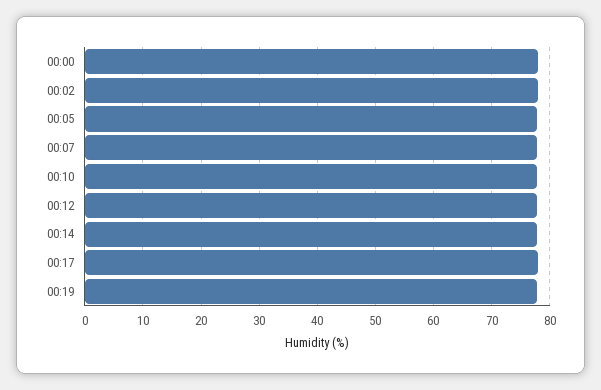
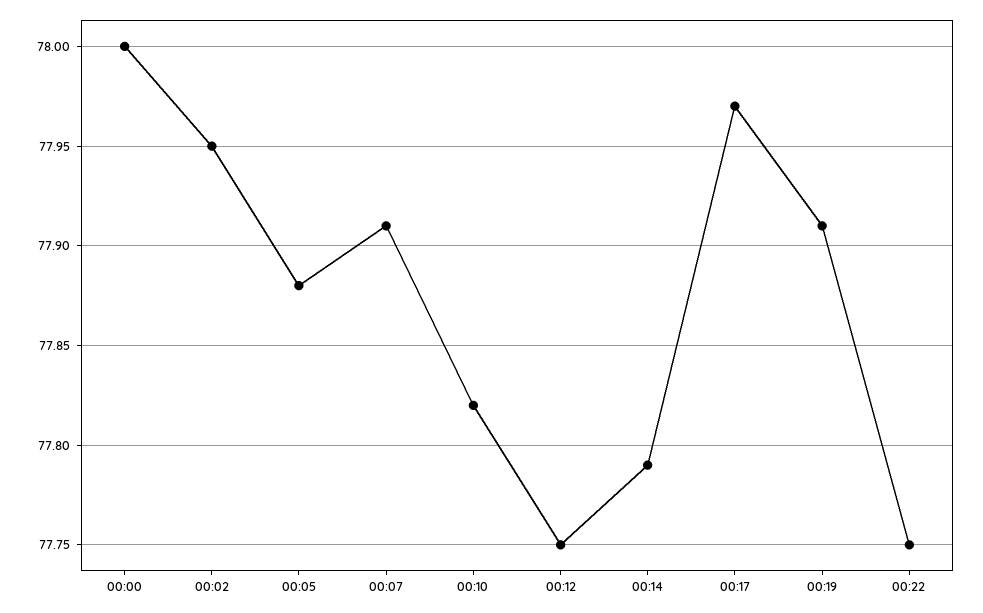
00:22: none -> 77.75

